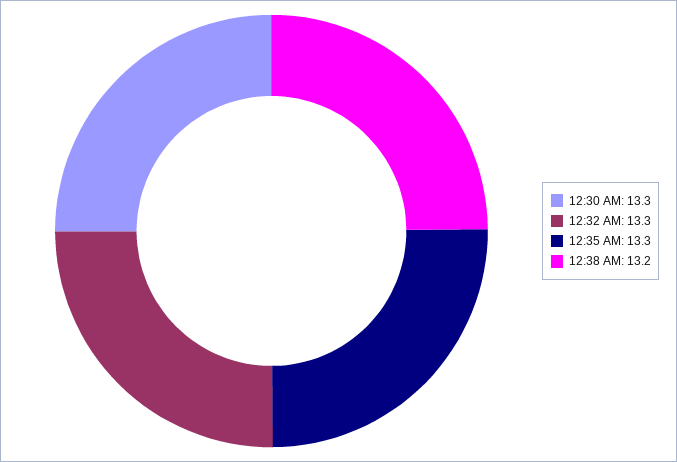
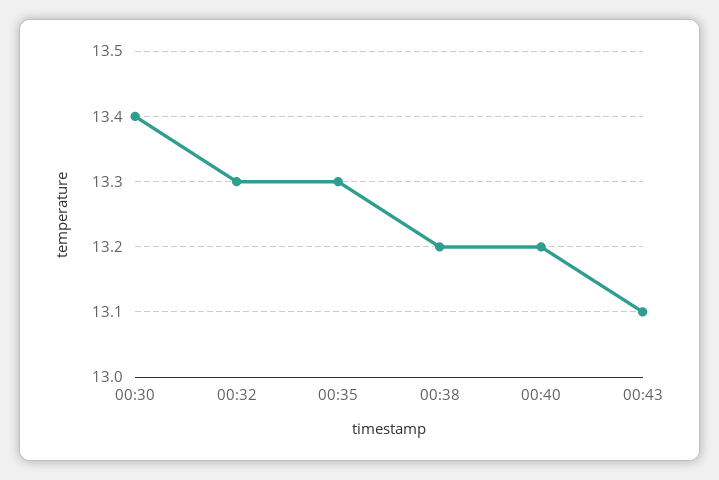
12:30 AM: 13.3 -> 13.4
00:40: none -> 13.2
00:43: none -> 13.1

